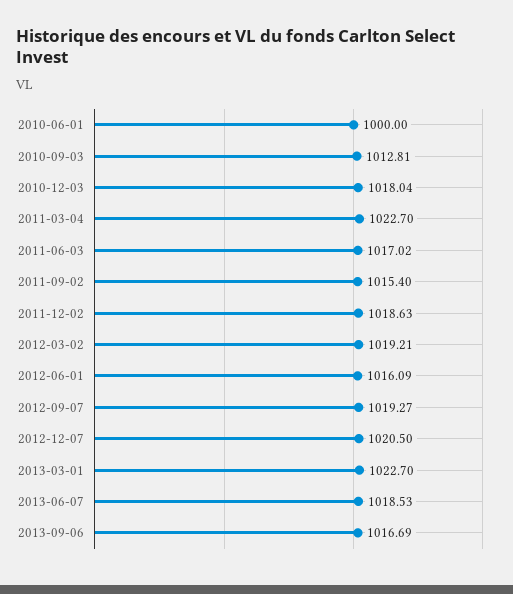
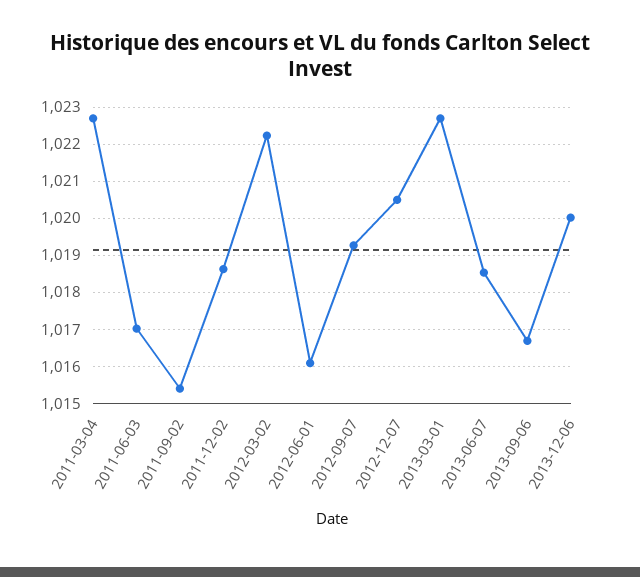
2010-06-01: 1000 -> none
2010-09-03: 1012.81 -> none
2010-12-03: 1018.04 -> none
2012-03-02: 1019.21 -> 1022.2
2013-12-06: none -> 1020

